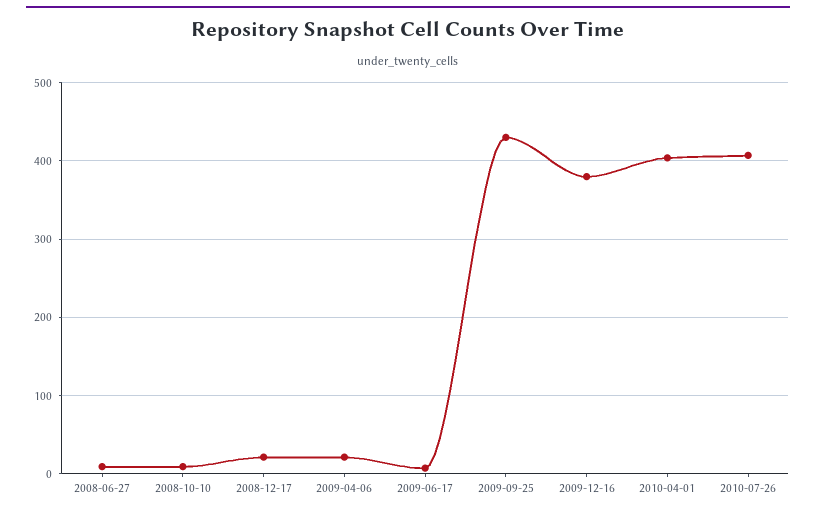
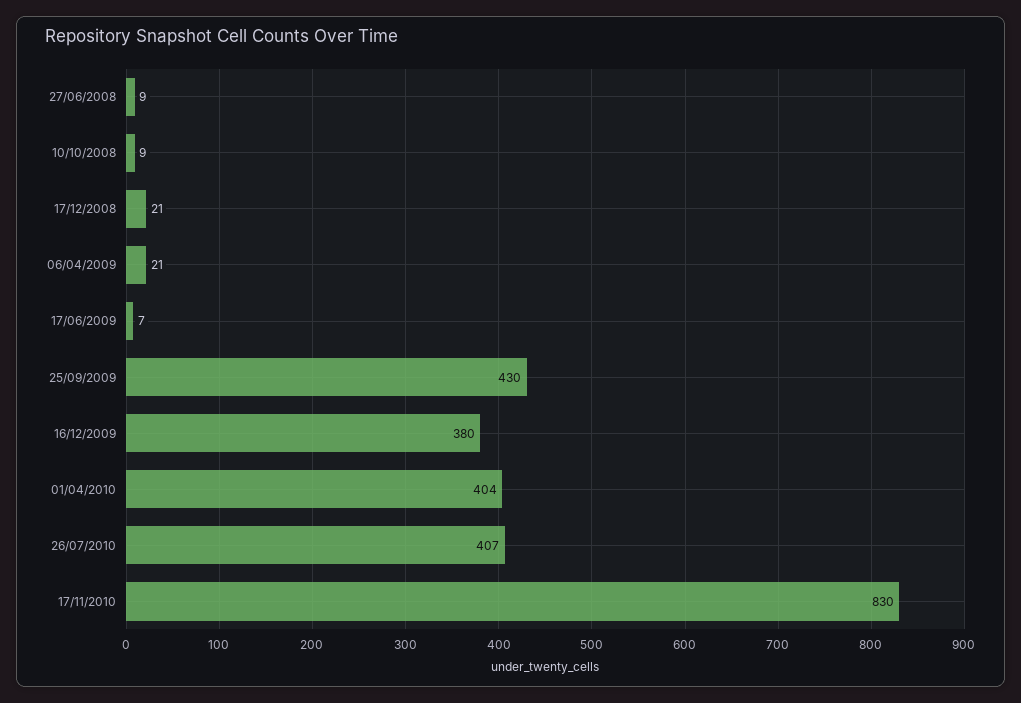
17/11/2010: none -> 830

